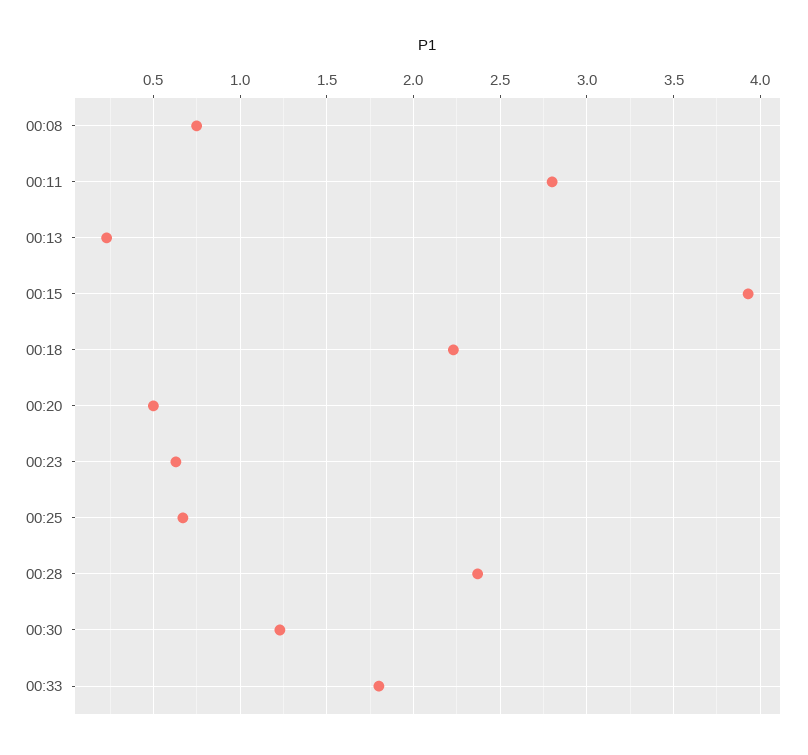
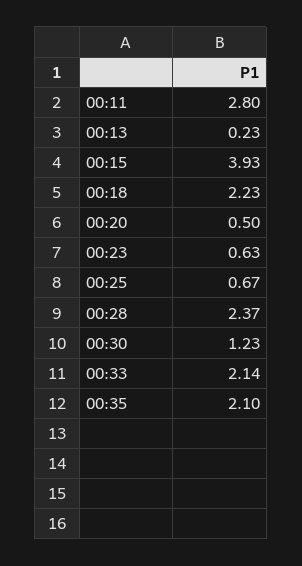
00:08: 0.75 -> none
00:33: 1.8 -> 2.14
00:35: none -> 2.1

